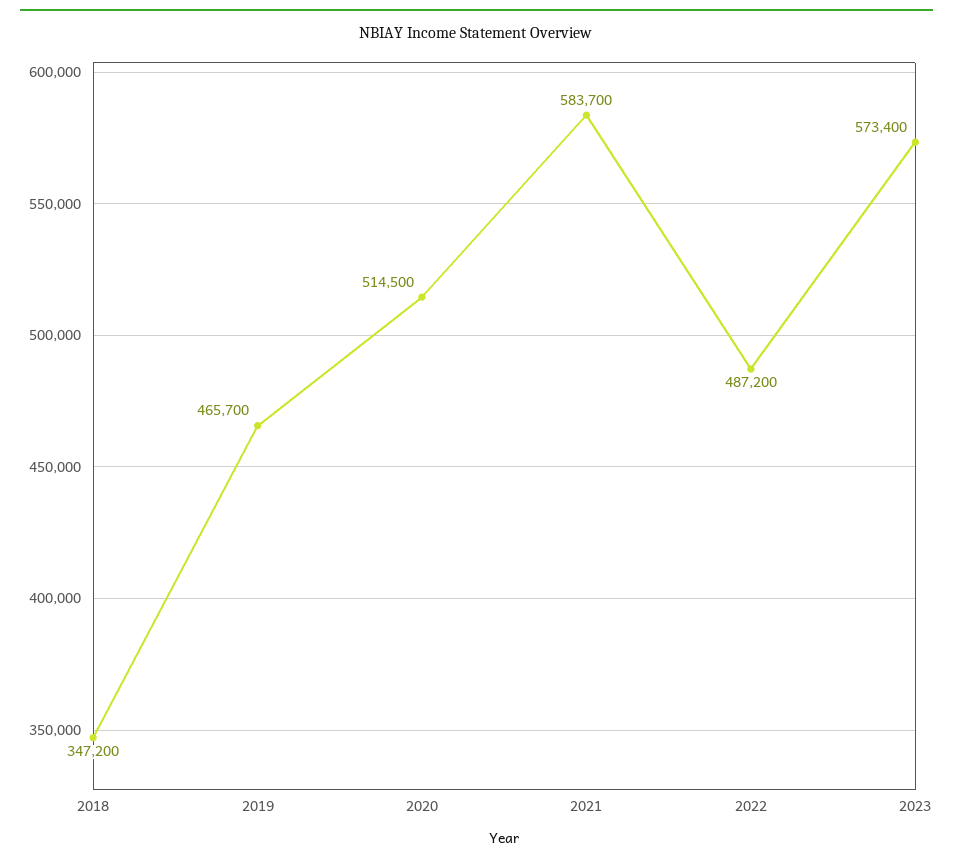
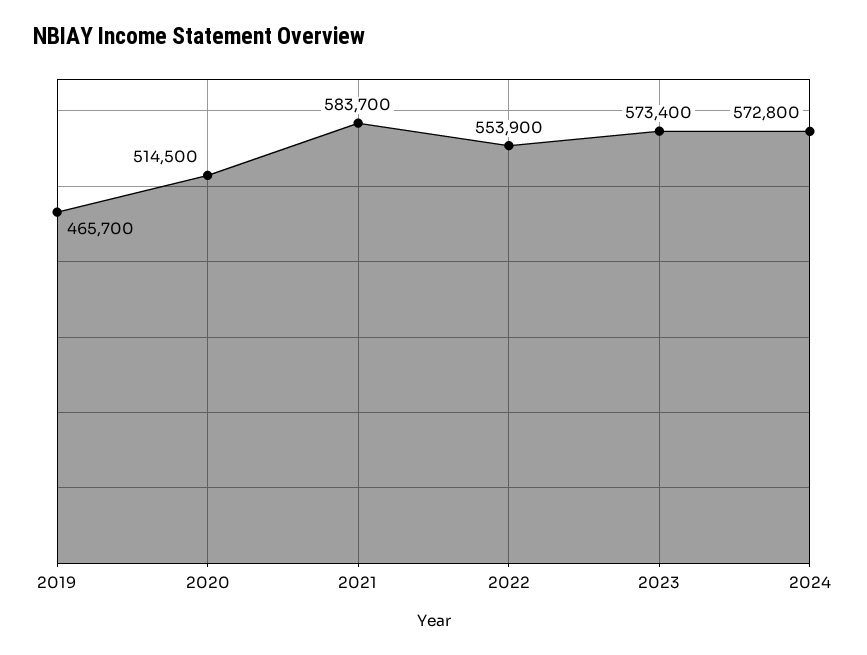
2018: 347200 -> none
2022: 487200 -> 553900
2024: none -> 572800

